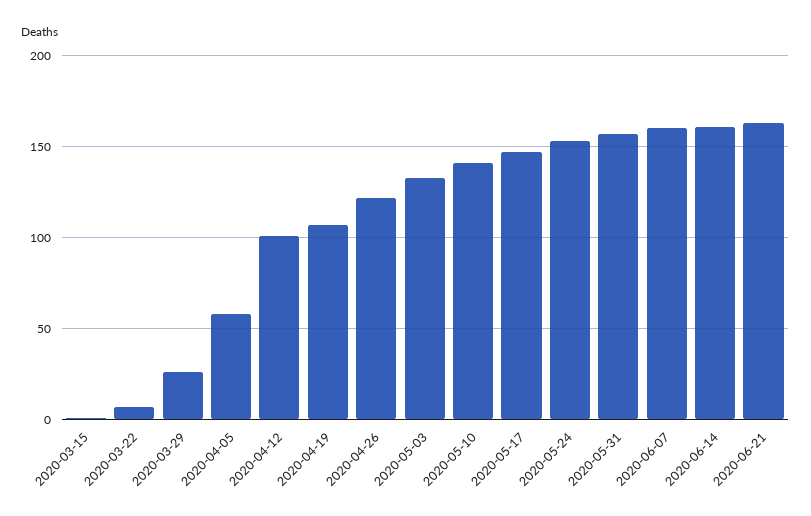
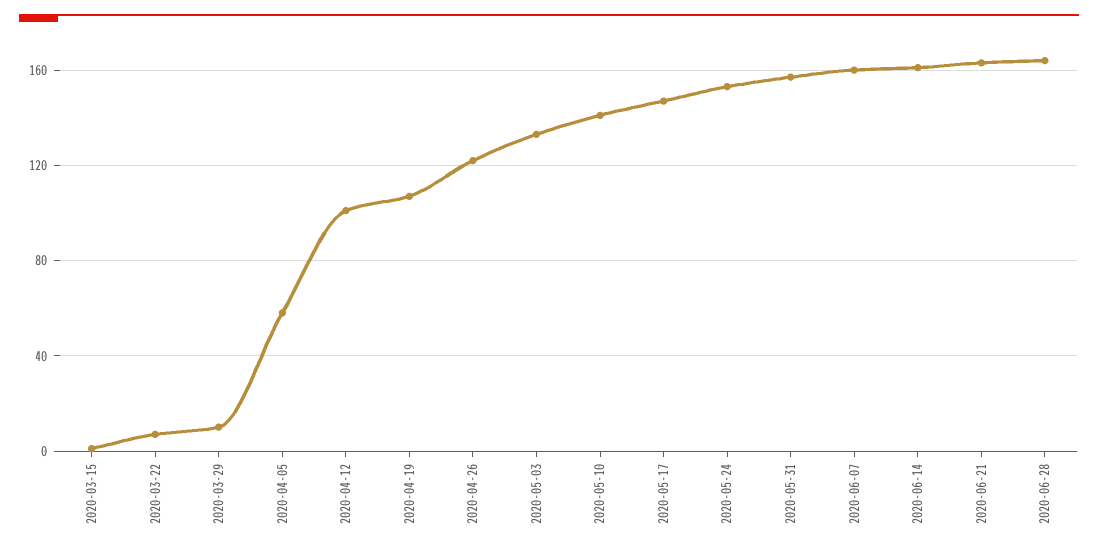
2020-03-29: 25 -> 10
2020-06-28: none -> 165

